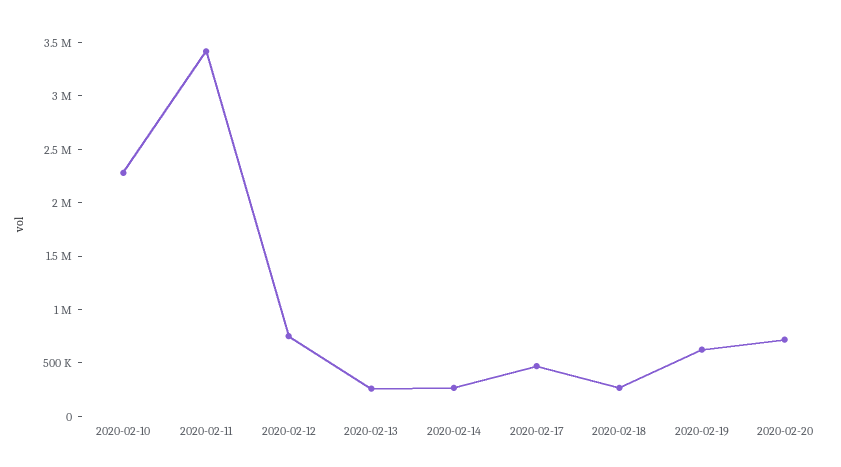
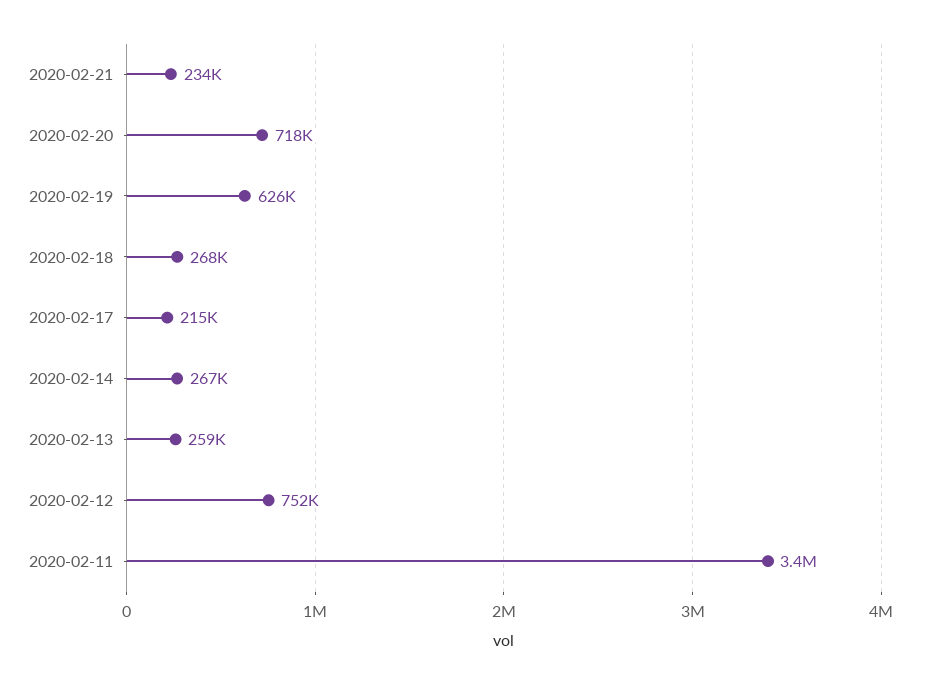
2020-02-10: 2300000 -> none
2020-02-17: 500000 -> 215000
2020-02-21: none -> 234000

